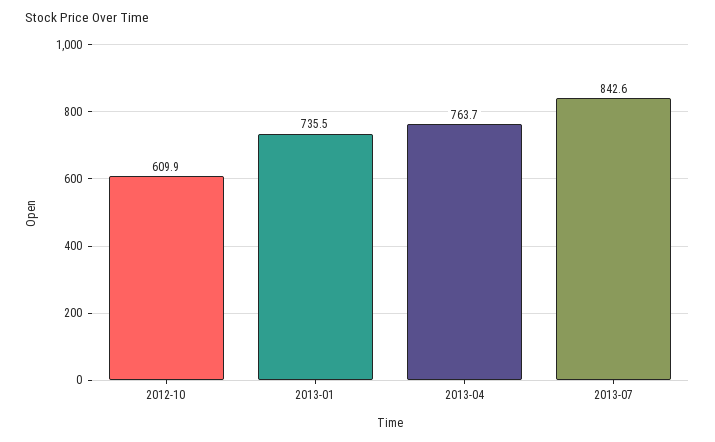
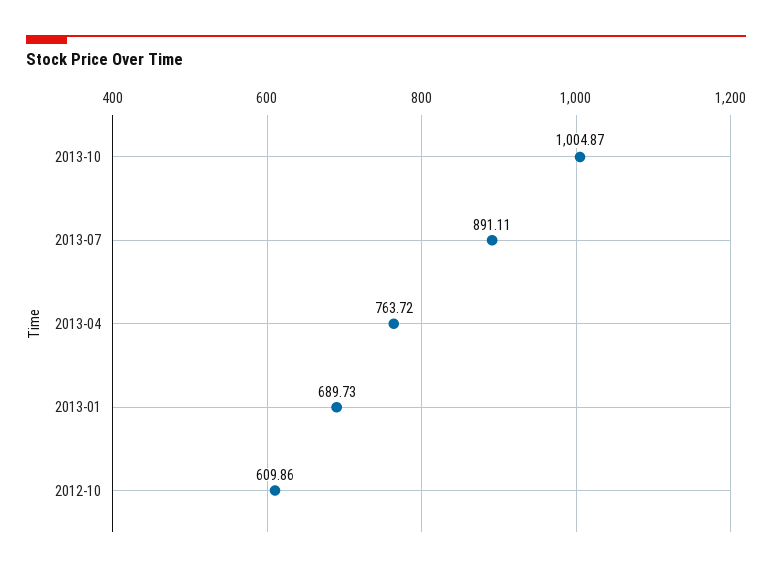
2013-01: 735.5 -> 689.73
2013-07: 842.6 -> 891.11
2013-10: none -> 1004.87

